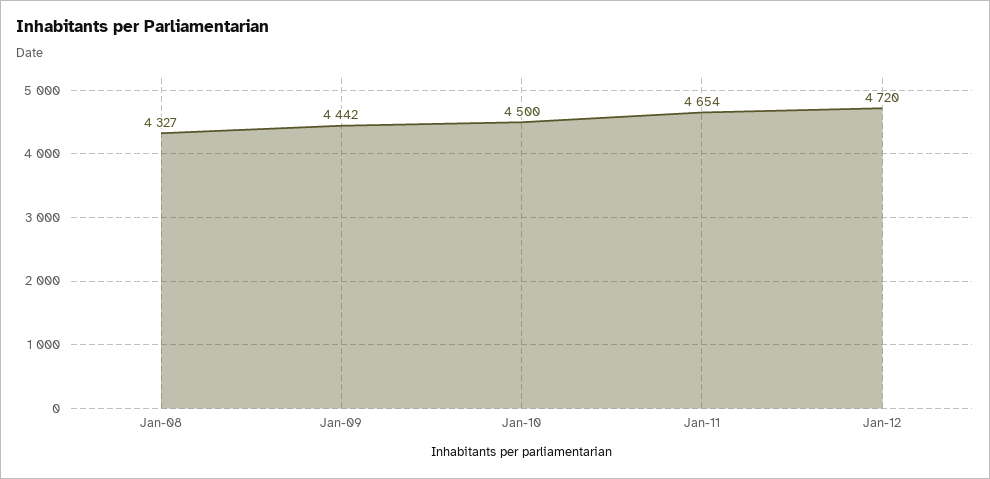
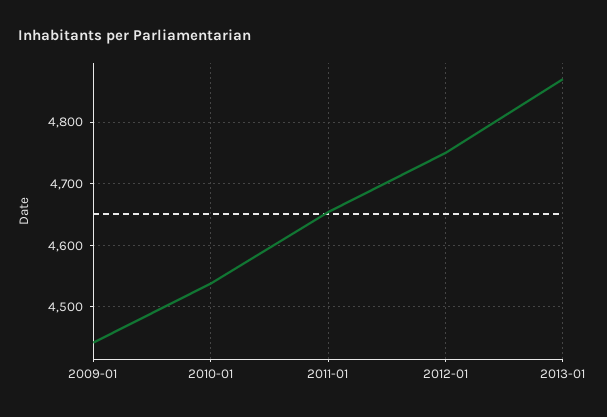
Jan-08: 4327 -> none
Jan-10: 4500 -> 4540
Jan-12: 4720 -> 4750
2013-01: none -> 4870

